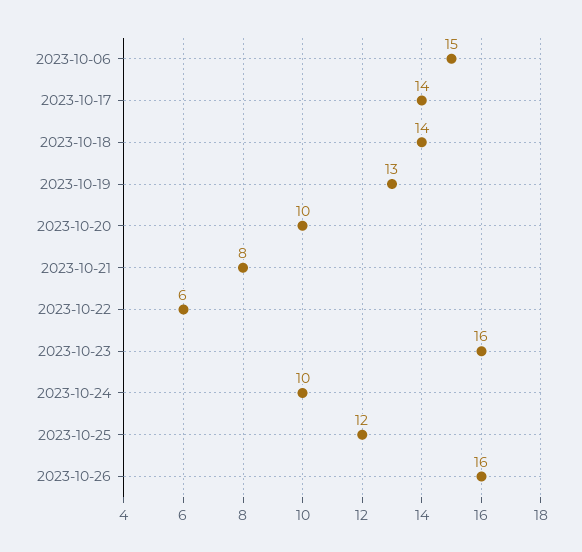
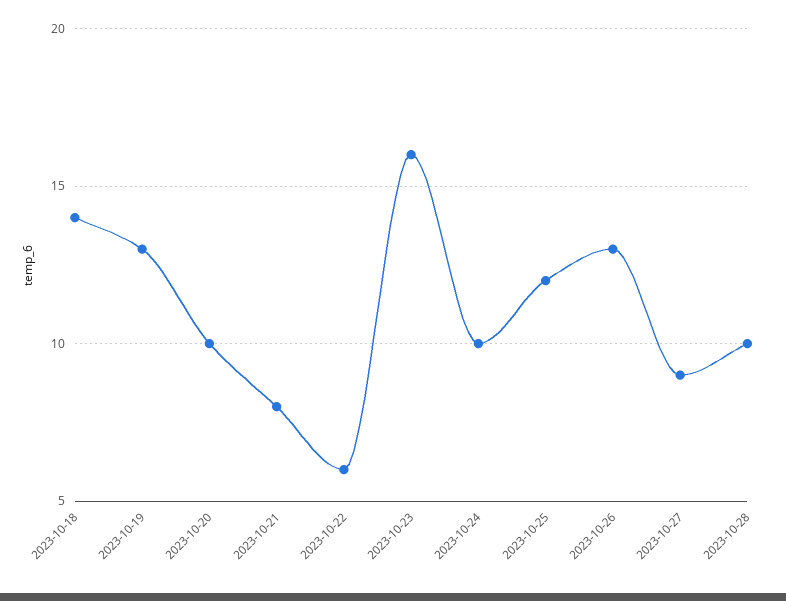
2023-10-06: 15 -> none
2023-10-17: 14 -> none
2023-10-26: 16 -> 13
2023-10-27: none -> 9
2023-10-28: none -> 10

